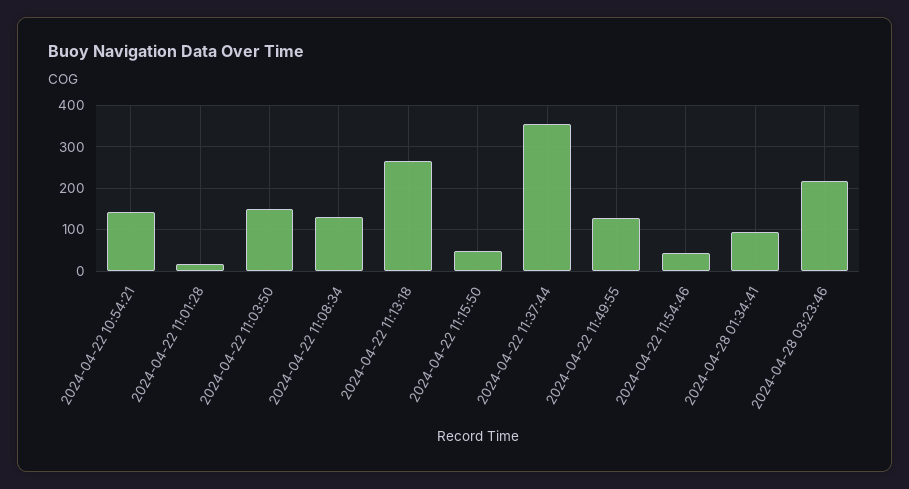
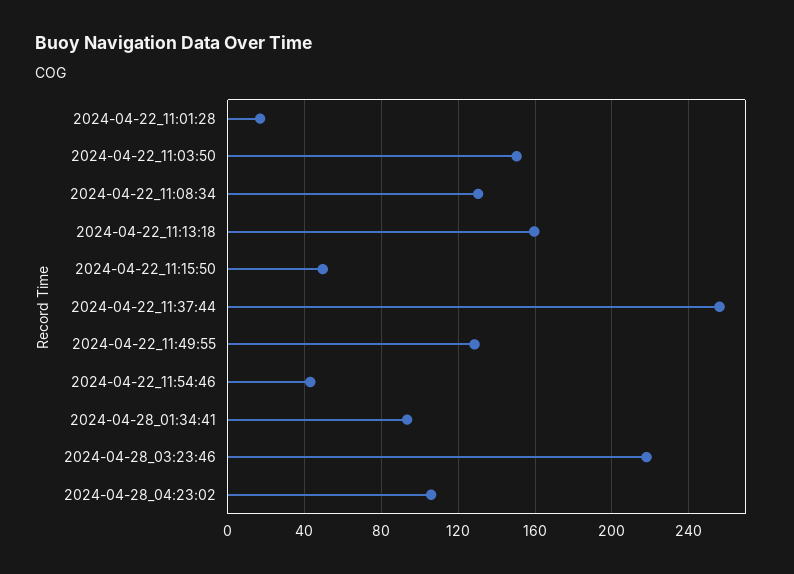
2024-04-22 10:54:21: 140 -> none
2024-04-22 11:13:18: 260 -> 160
2024-04-22 11:37:44: 360 -> 255
2024-04-28_04:23:02: none -> 105

